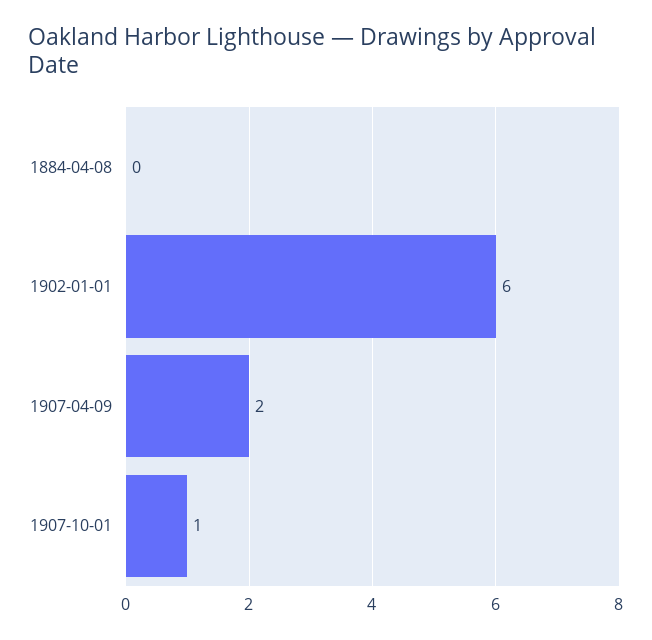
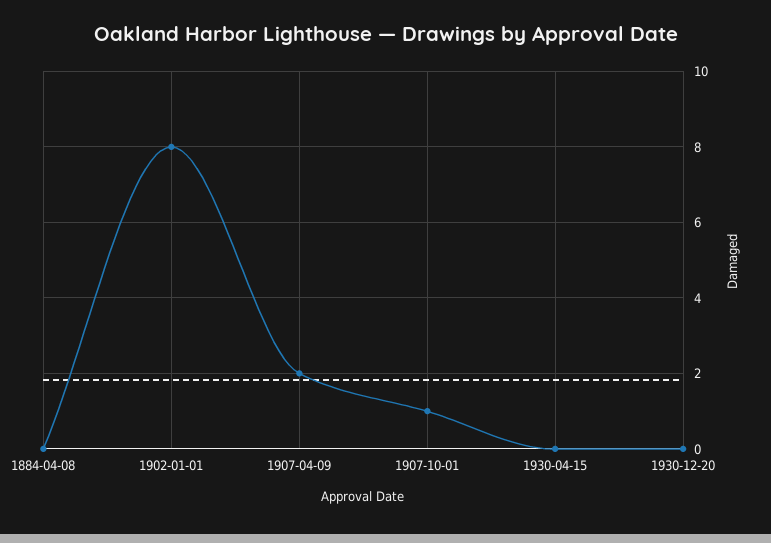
1902-01-01: 6 -> 8
1930-04-15: none -> 0
1930-12-20: none -> 0

